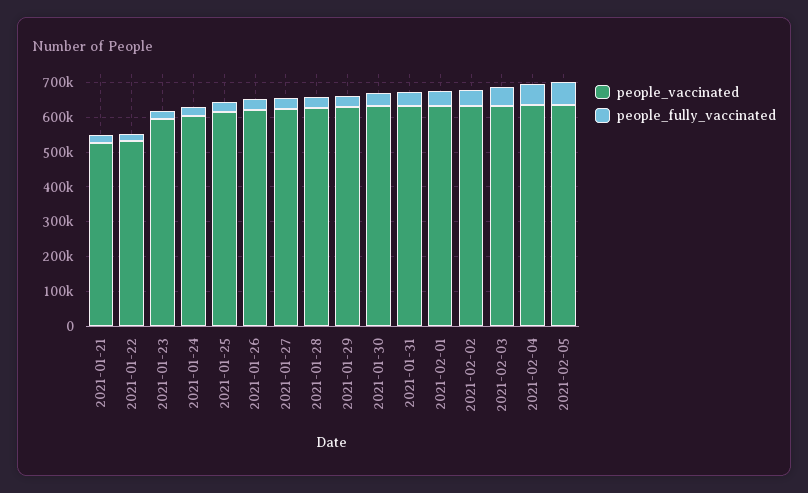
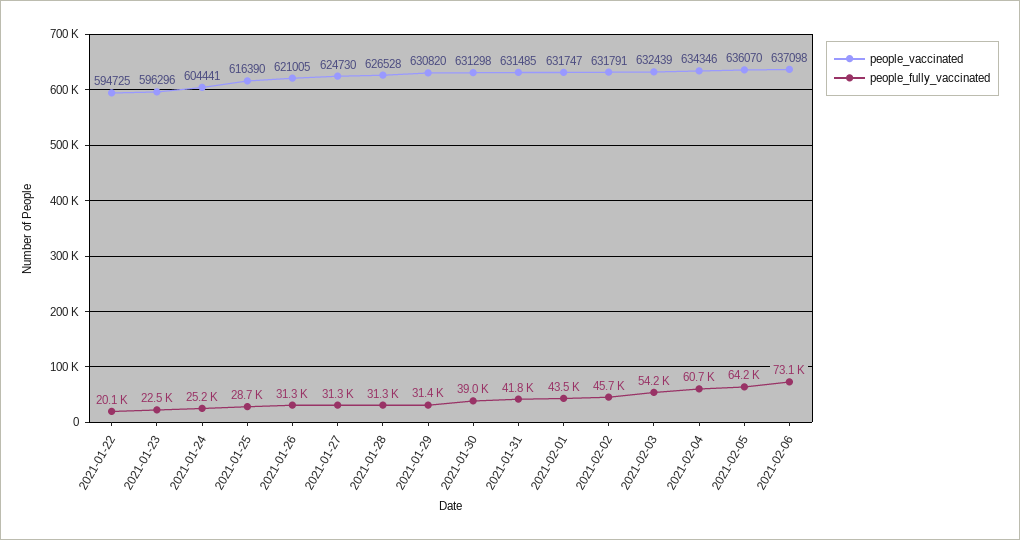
people_vaccinated, 2021-01-21: 525000 -> none
people_fully_vaccinated, 2021-01-21: 25000 -> none
people_vaccinated, 2021-01-22: 525000 -> 594725
people_vaccinated, 2021-02-06: none -> 637098
people_fully_vaccinated, 2021-02-06: none -> 73100

